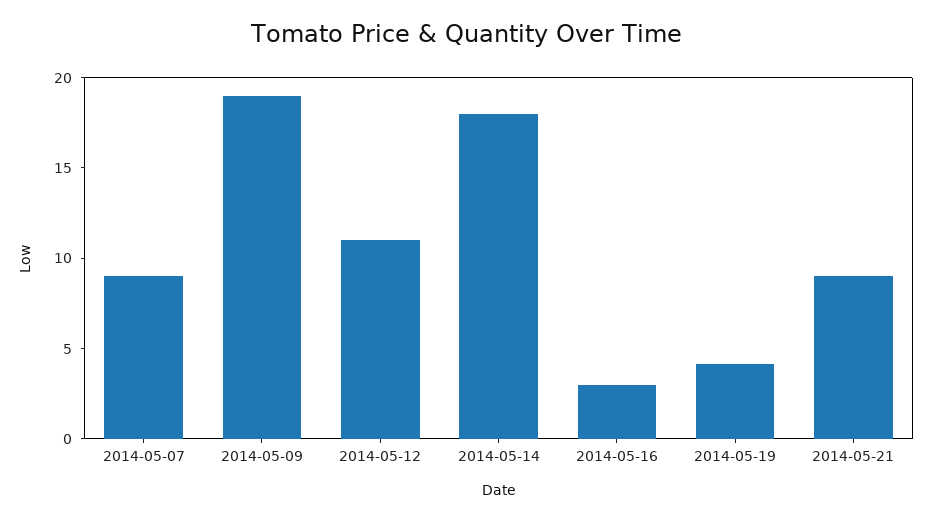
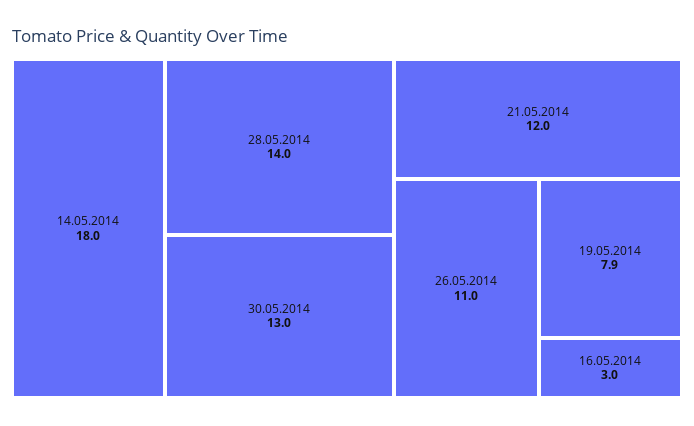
2014-05-07: 9 -> none
2014-05-09: 19 -> none
2014-05-12: 11 -> none
2014-05-19: 4 -> 7.9
2014-05-21: 9 -> 12
28.05.2014: none -> 14
30.05.2014: none -> 13
26.05.2014: none -> 11

